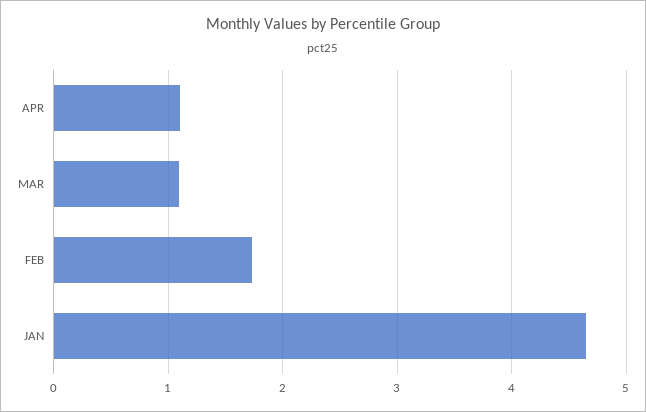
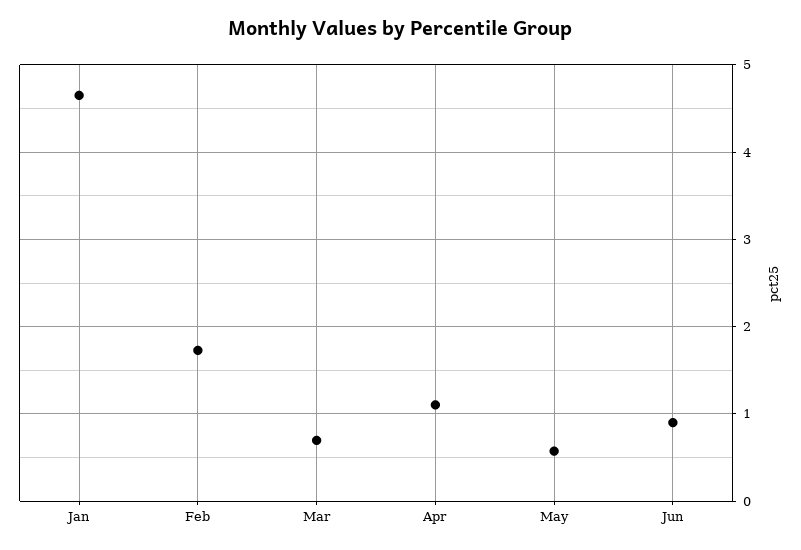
MAR: 1.1 -> 0.7
May: none -> 0.6
Jun: none -> 0.9

